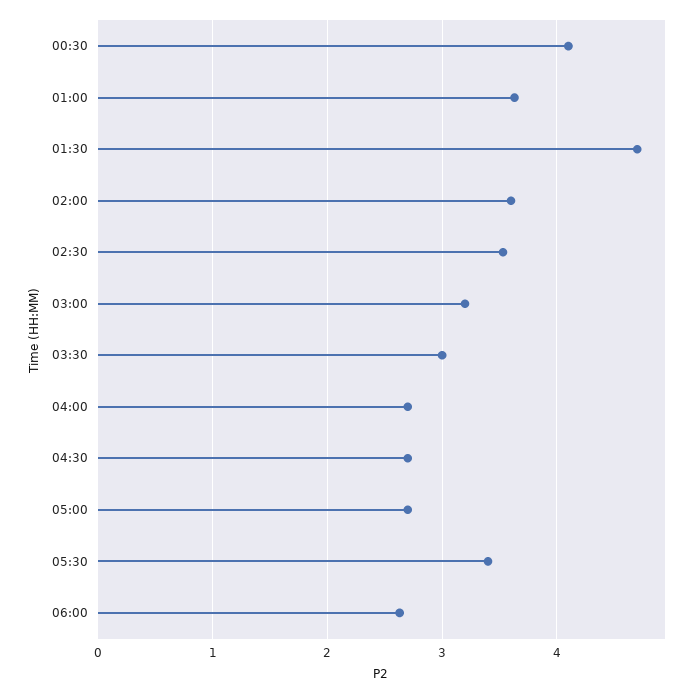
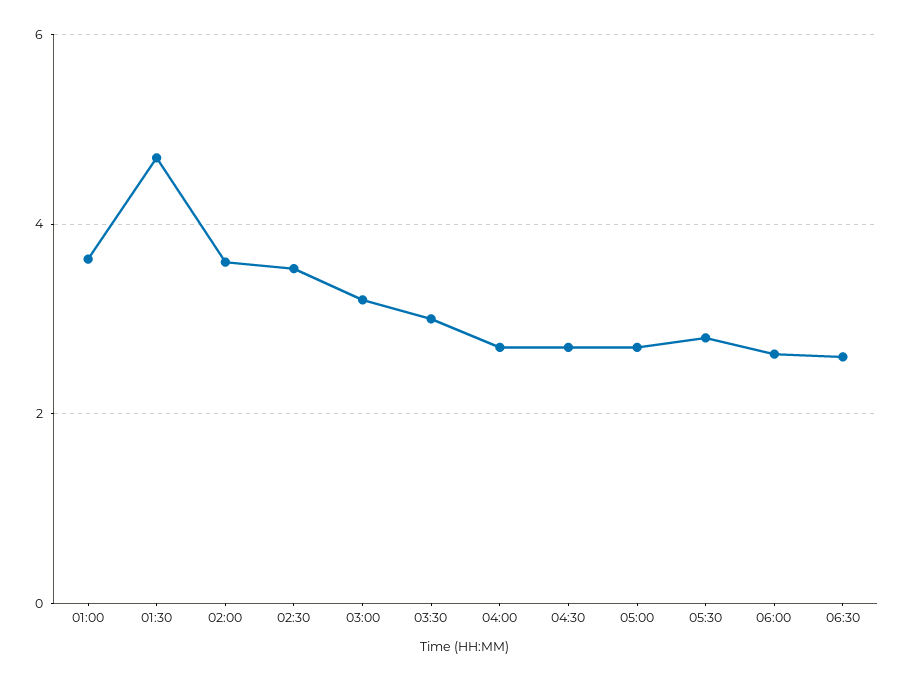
00:30: 4.1 -> none
05:30: 3.4 -> 2.8
06:30: none -> 2.6

